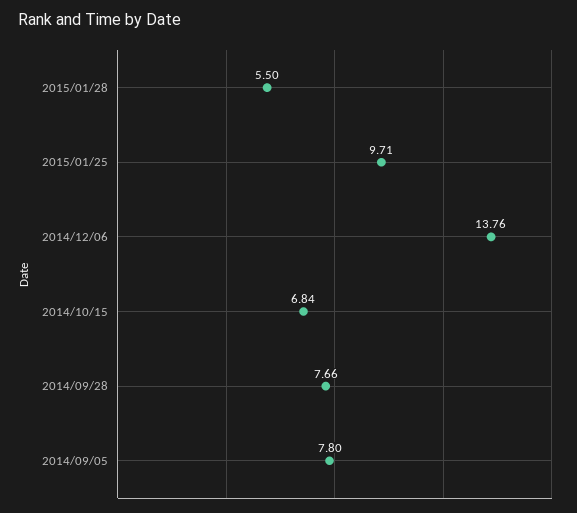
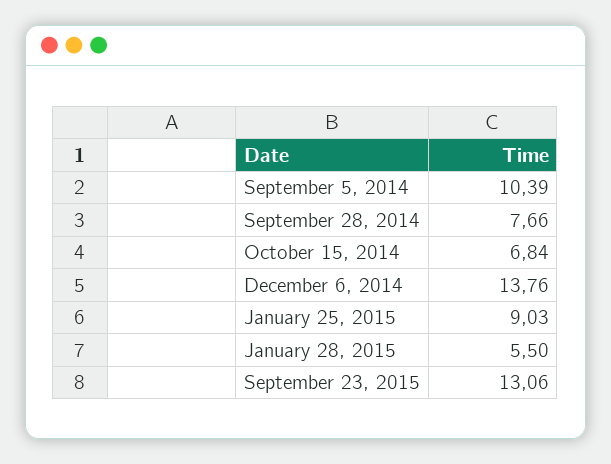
2015/01/25: 9.71 -> 9.03
2014/09/05: 7.8 -> 10.39
September 23, 2015: none -> 13.06

